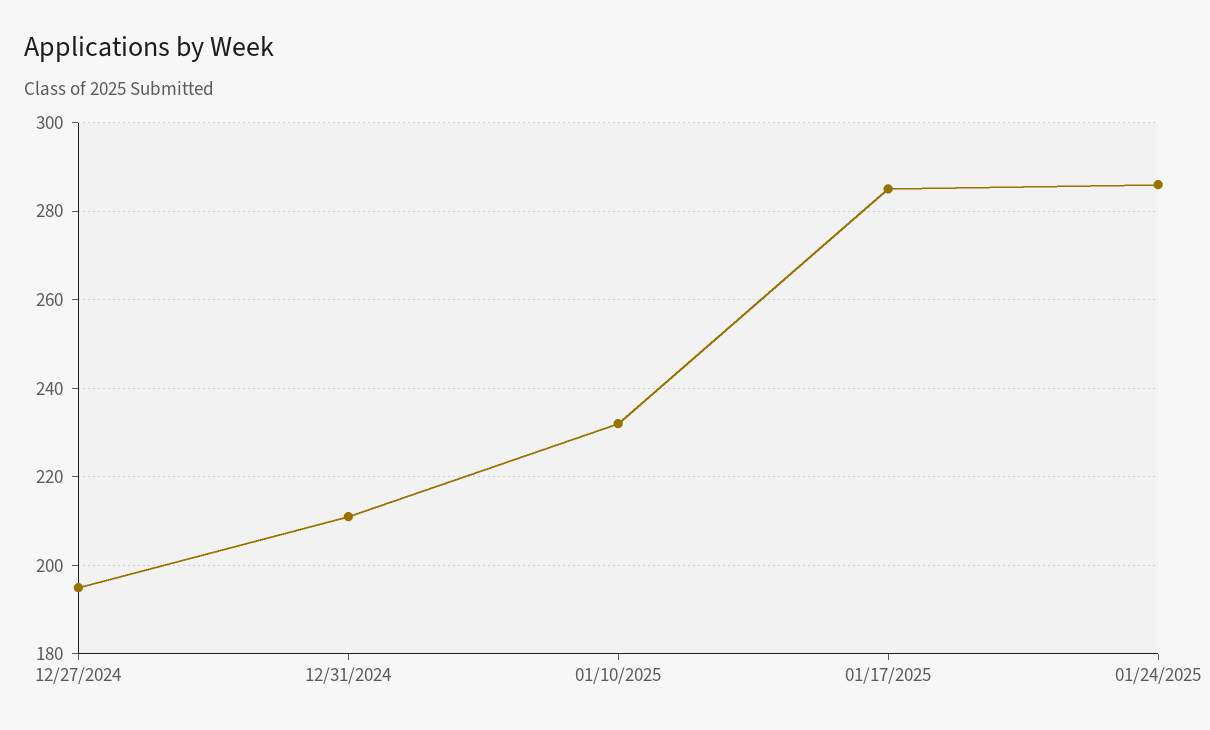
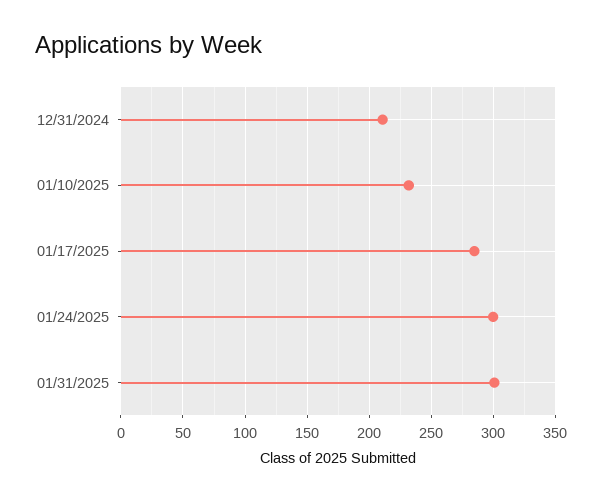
12/27/2024: 195 -> none
01/24/2025: 285 -> 300
01/31/2025: none -> 300

